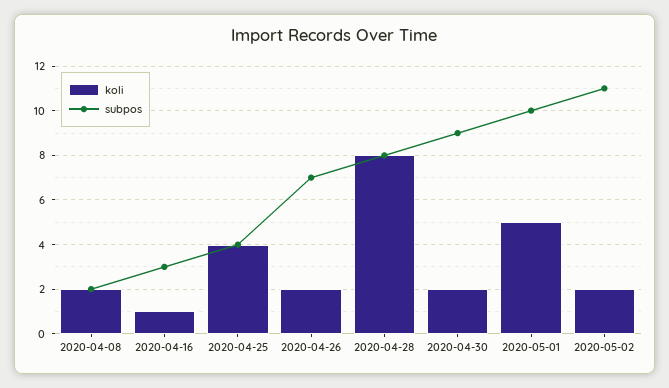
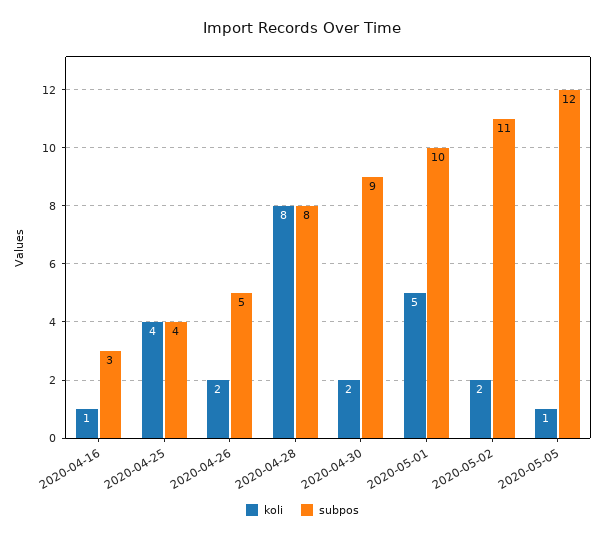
koli, 2020-04-08: 2 -> none
subpos, 2020-04-08: 2 -> none
subpos, 2020-04-26: 7 -> 5
koli, 2020-05-05: none -> 1
subpos, 2020-05-05: none -> 12

